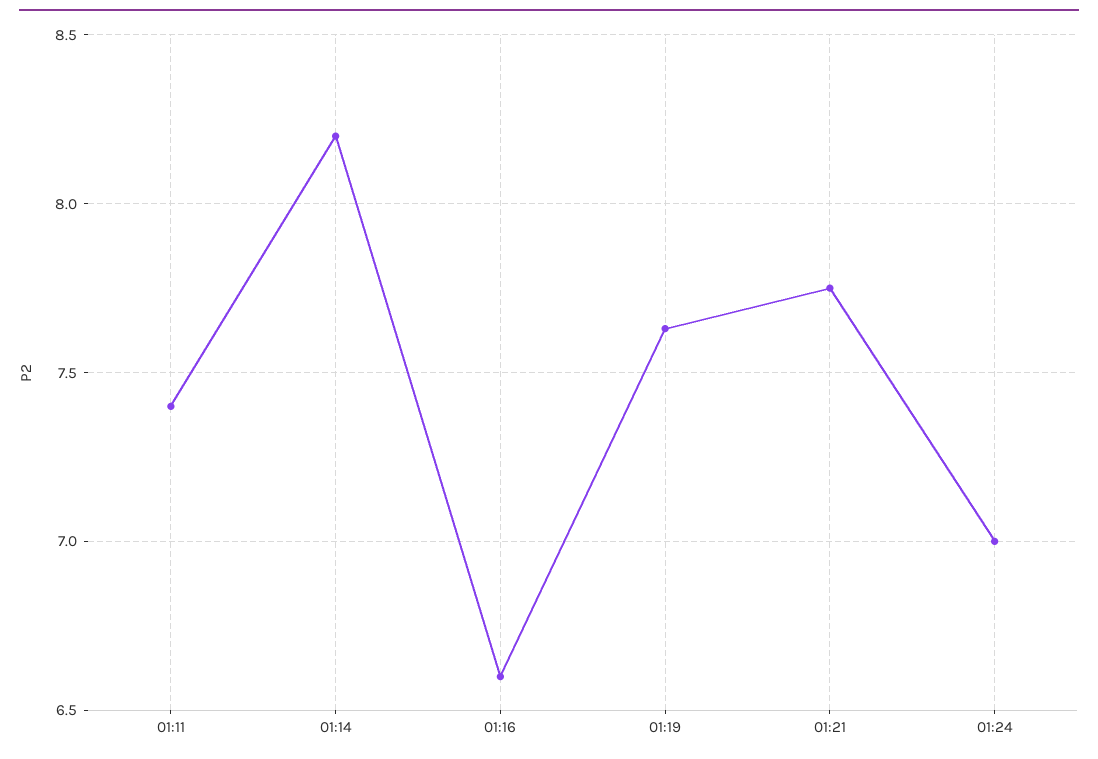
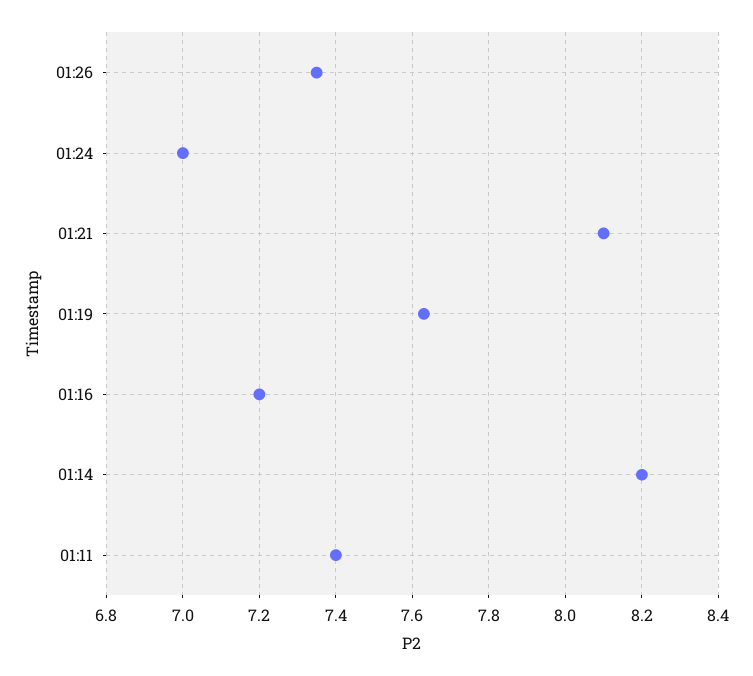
01:16: 6.6 -> 7.2
01:21: 7.75 -> 8.1
01:26: none -> 7.35

